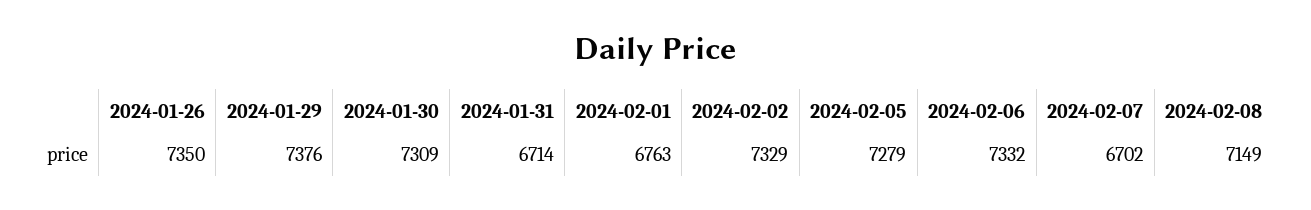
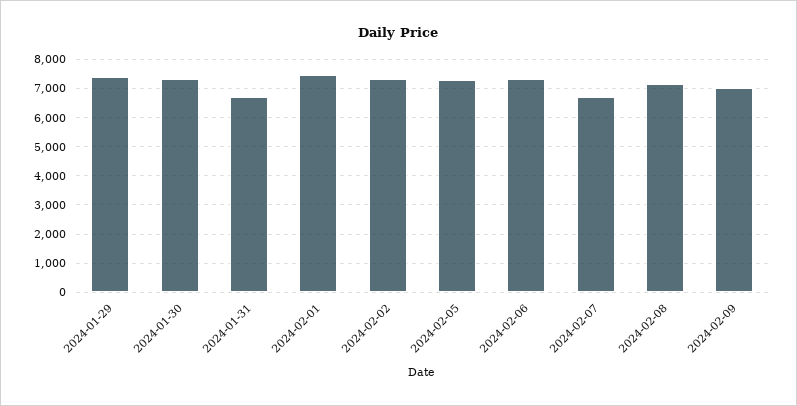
2024-01-26: 7350 -> none
2024-02-01: 6763 -> 7500
2024-02-09: none -> 7000

